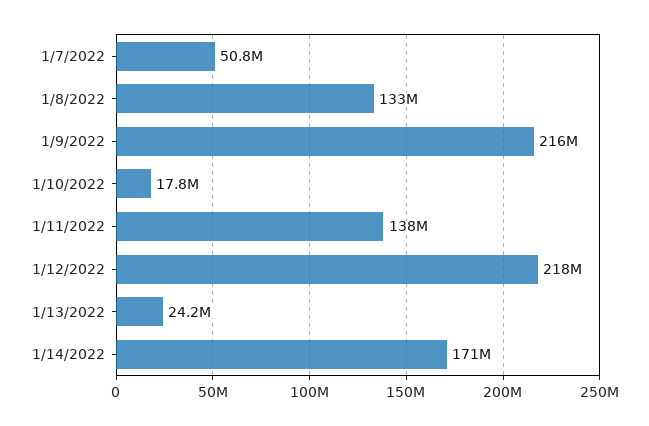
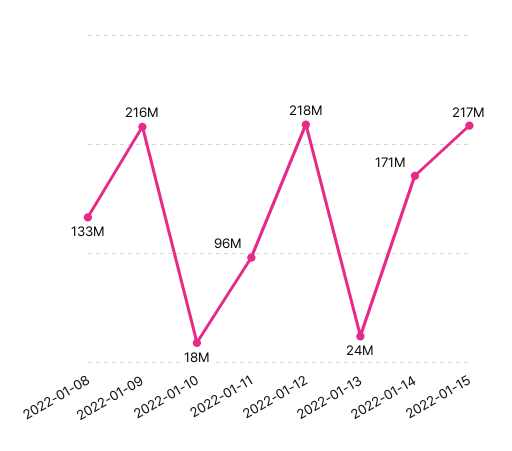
1/7/2022: 50800000 -> none
1/11/2022: 138000000 -> 96000000
2022-01-15: none -> 217000000

